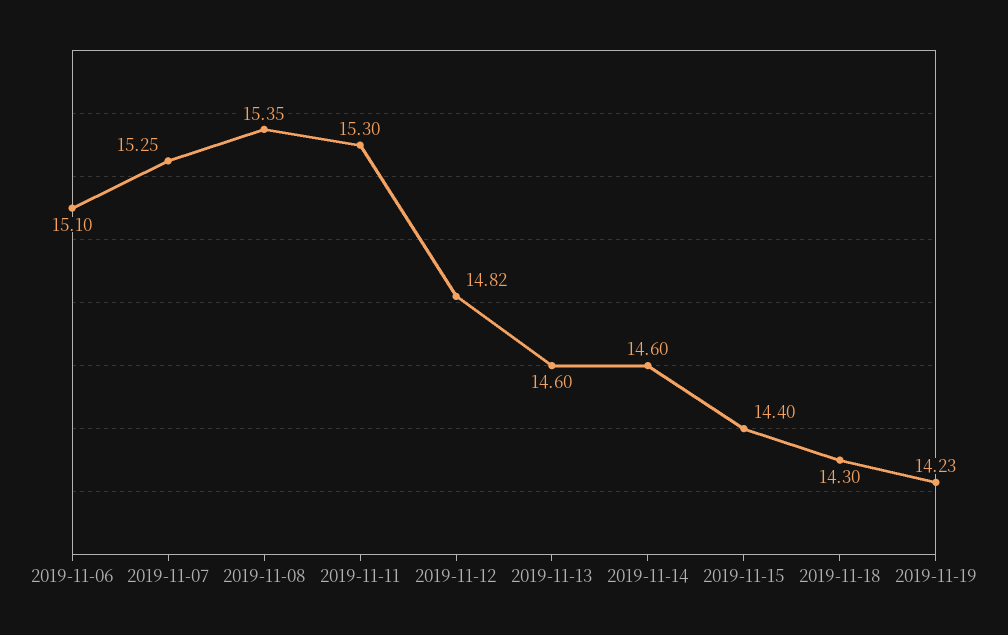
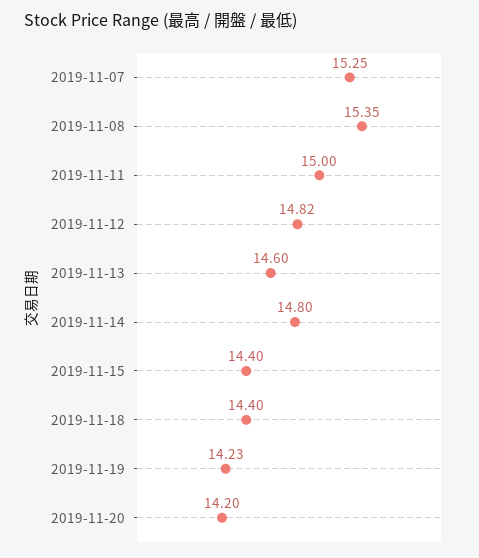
2019-11-06: 15.1 -> none
2019-11-11: 15.3 -> 15
2019-11-14: 14.6 -> 14.8
2019-11-18: 14.3 -> 14.4
2019-11-20: none -> 14.2

